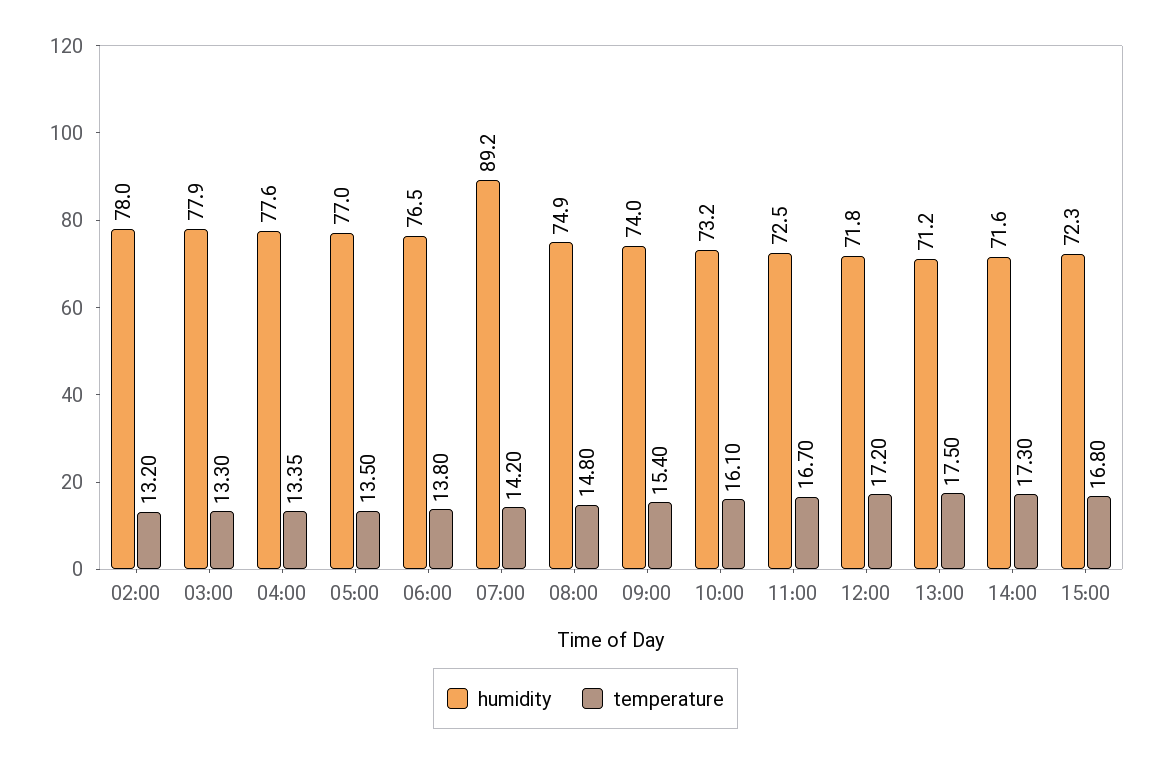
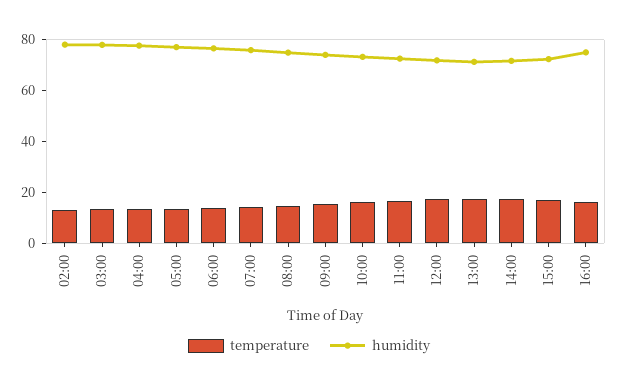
humidity, 07:00: 89.2 -> 75
temperature, 16:00: none -> 15
humidity, 16:00: none -> 75

